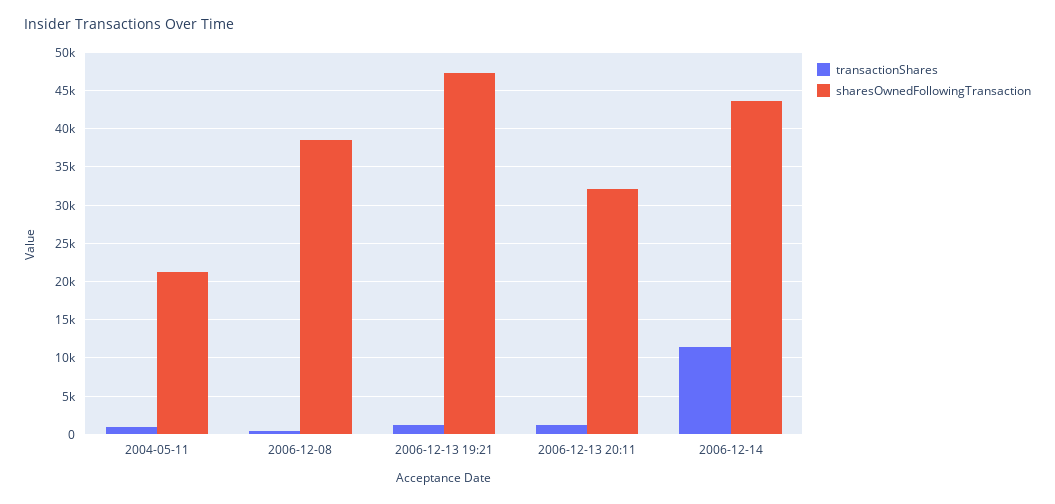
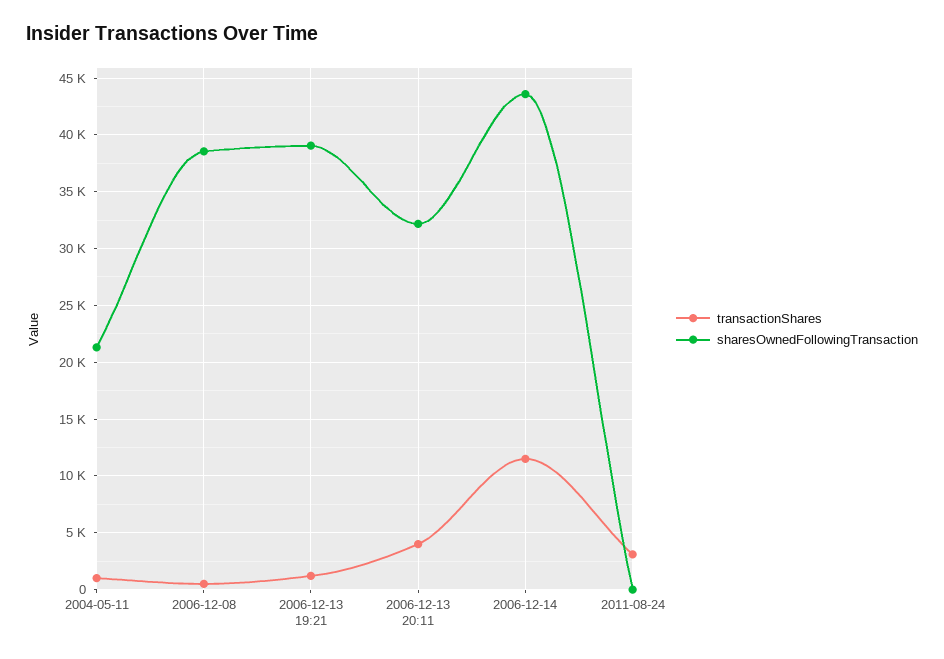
sharesOwnedFollowingTransaction, 2006-12-13 19:21: 47000 -> 39000
transactionShares, 2006-12-13 20:11: 1000 -> 4000
transactionShares, 2011-08-24: none -> 3000
sharesOwnedFollowingTransaction, 2011-08-24: none -> 0

